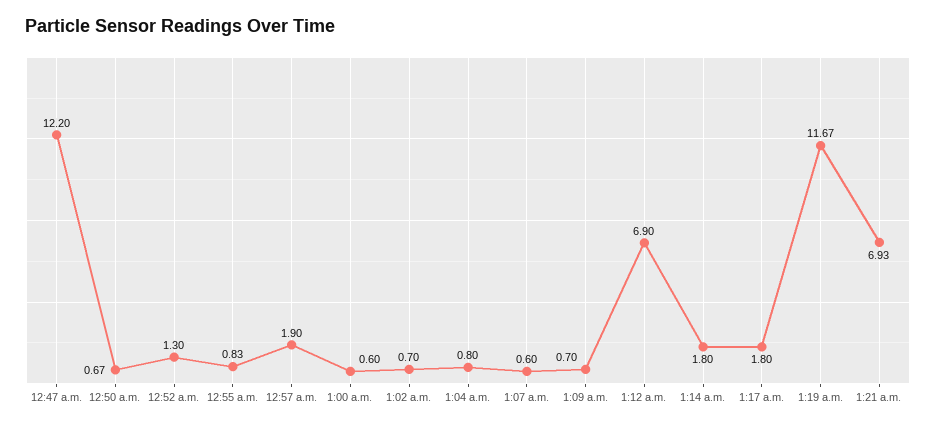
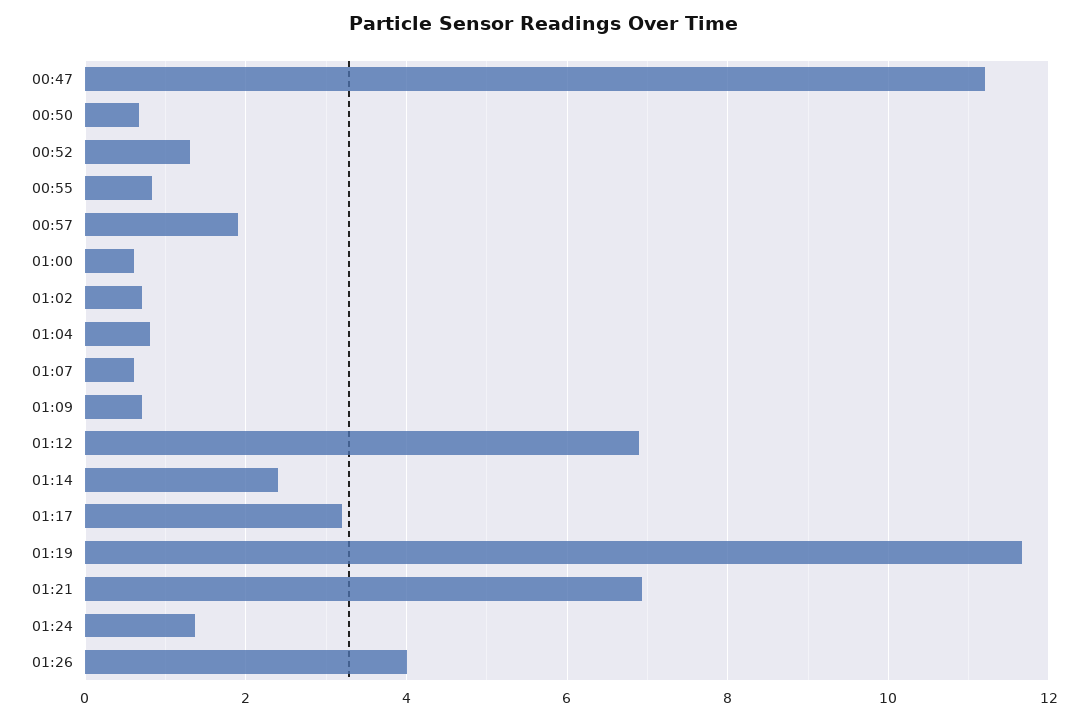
12:47 a.m.: 12.2 -> 11.2
1:14 a.m.: 1.8 -> 2.4
1:17 a.m.: 1.8 -> 3.2
01:24: none -> 1.4
01:26: none -> 4

